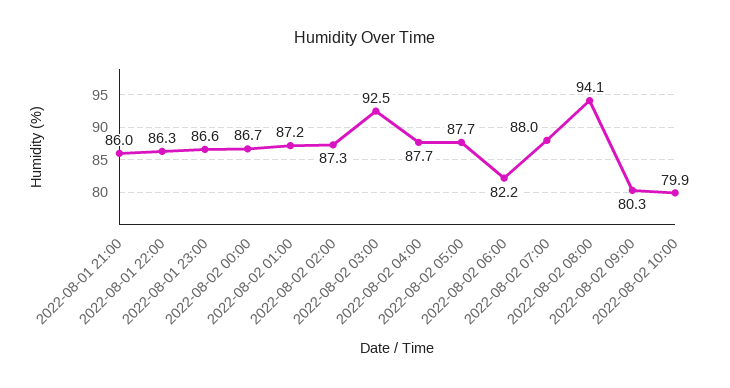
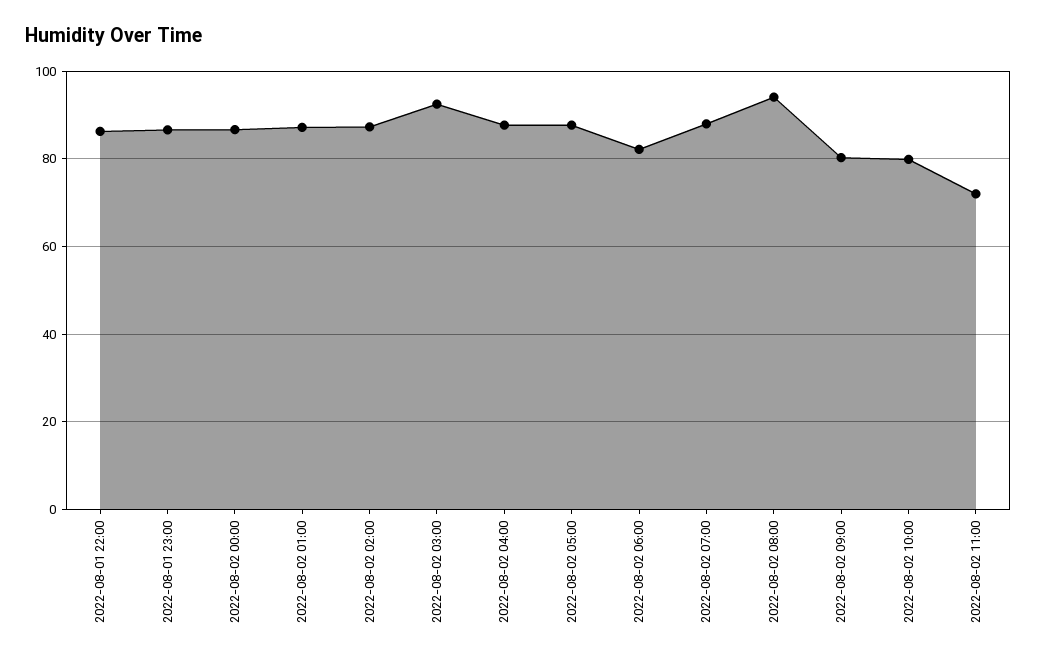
2022-08-01 21:00: 86 -> none
2022-08-02 11:00: none -> 72

